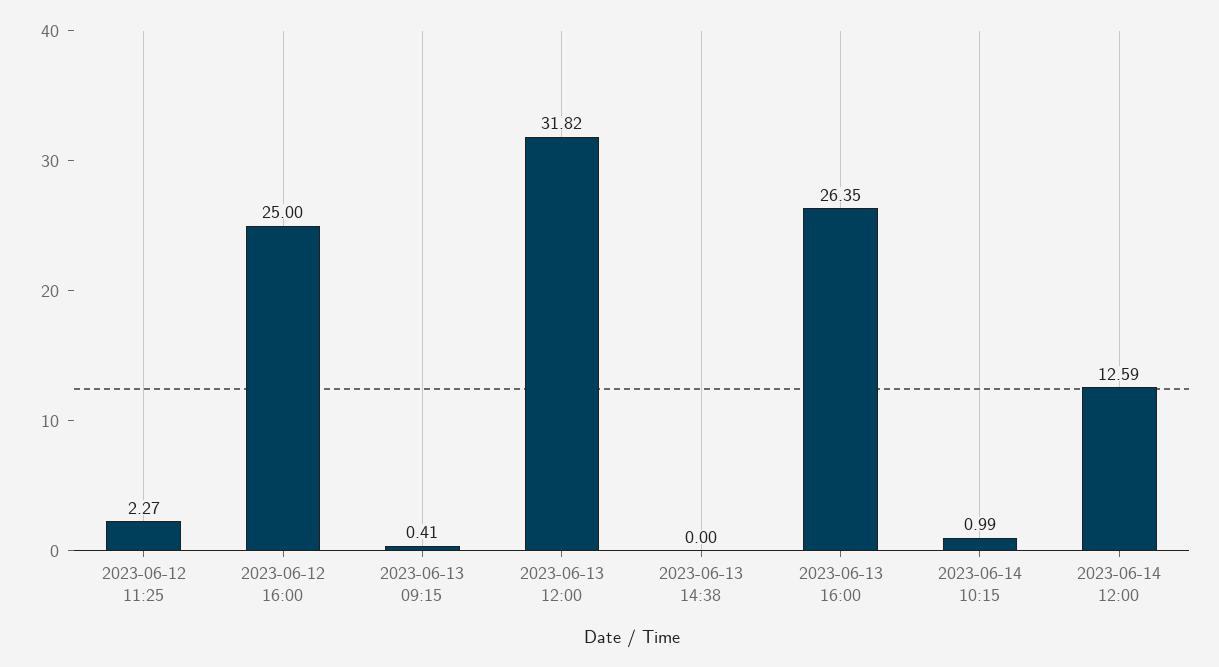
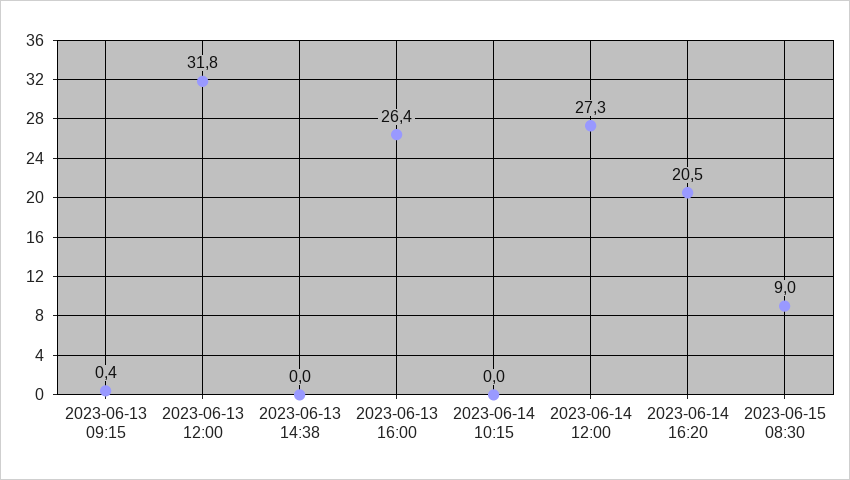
2023-06-12 11:25: 2.27 -> none
2023-06-12 16:00: 25 -> none
2023-06-14 10:15: 0.99 -> 0
2023-06-14 12:00: 12.59 -> 27.3
2023-06-14 16:20: none -> 20.5
2023-06-15 08:30: none -> 9

